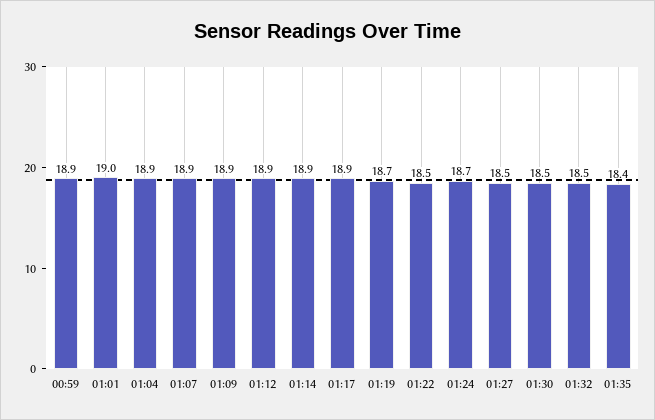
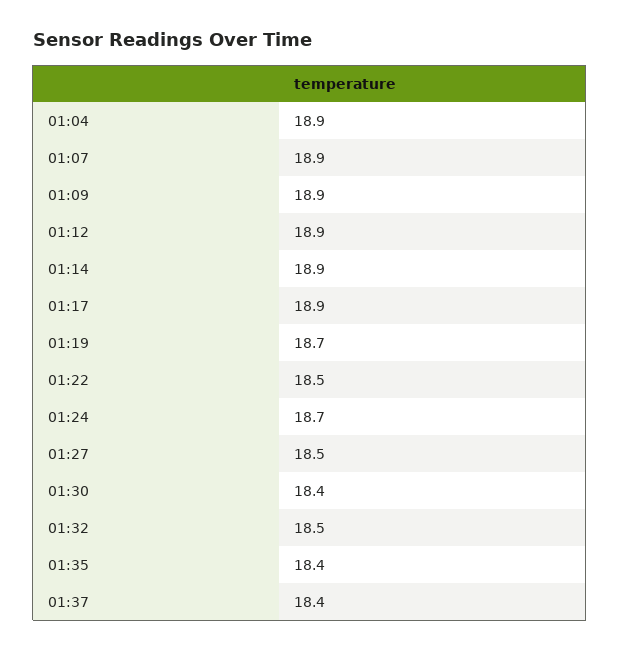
00:59: 18.9 -> none
01:01: 19 -> none
01:30: 18.5 -> 18.4
01:37: none -> 18.4

